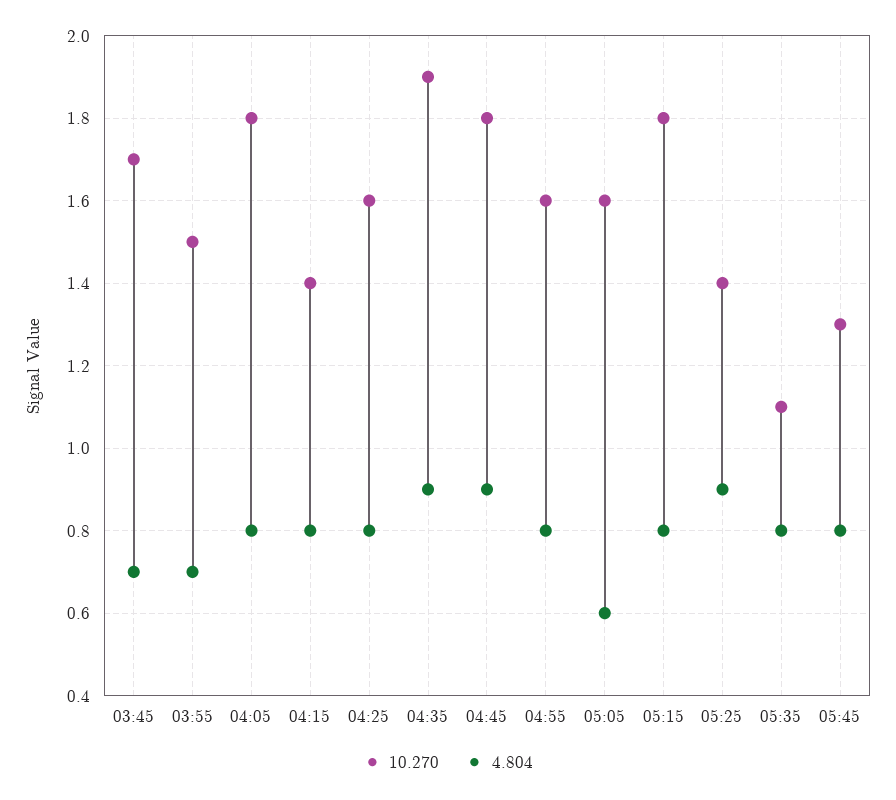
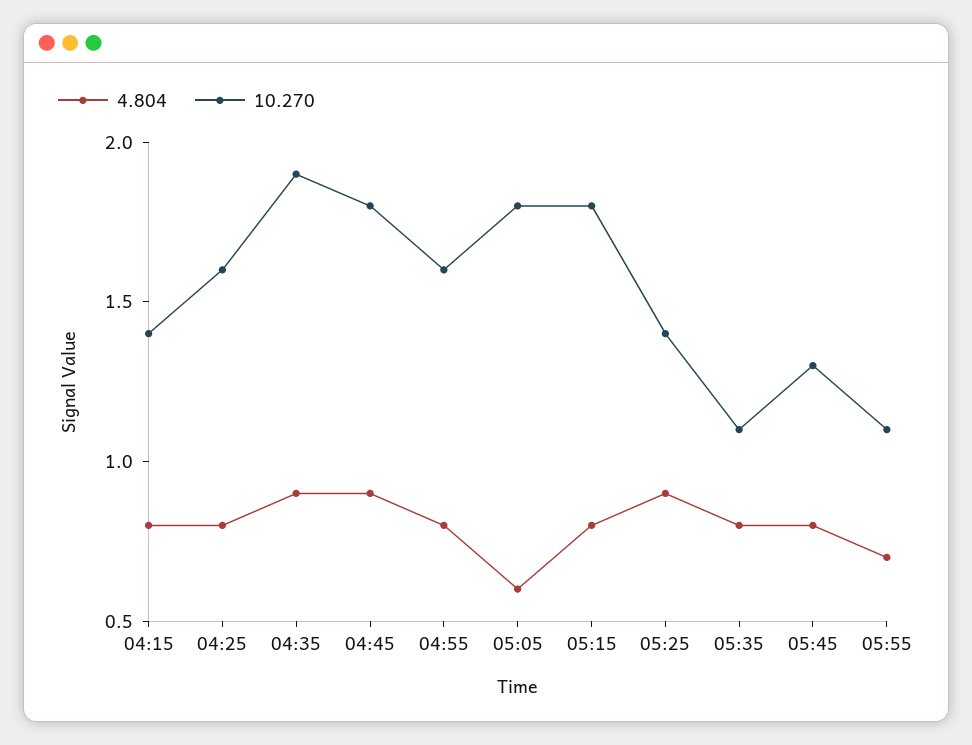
10.270, 03:45: 1.7 -> none
4.804, 03:45: 0.7 -> none
10.270, 03:55: 1.5 -> none
4.804, 03:55: 0.7 -> none
10.270, 04:05: 1.8 -> none
4.804, 04:05: 0.8 -> none
10.270, 05:05: 1.6 -> 1.8
4.804, 05:55: none -> 0.7
10.270, 05:55: none -> 1.1

